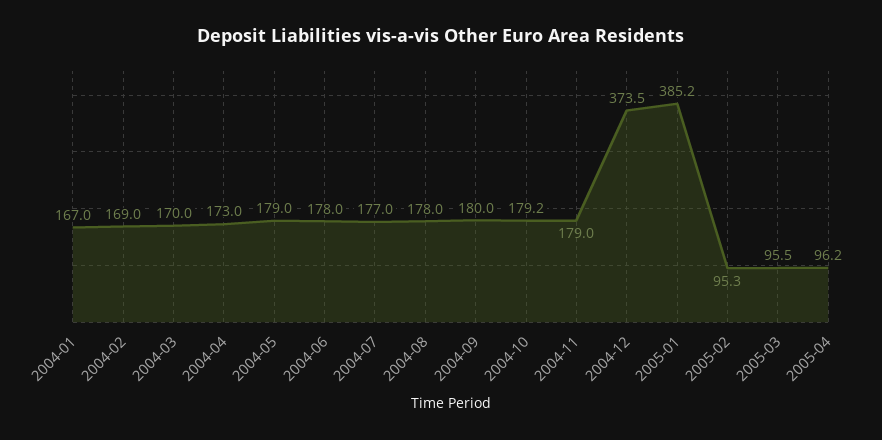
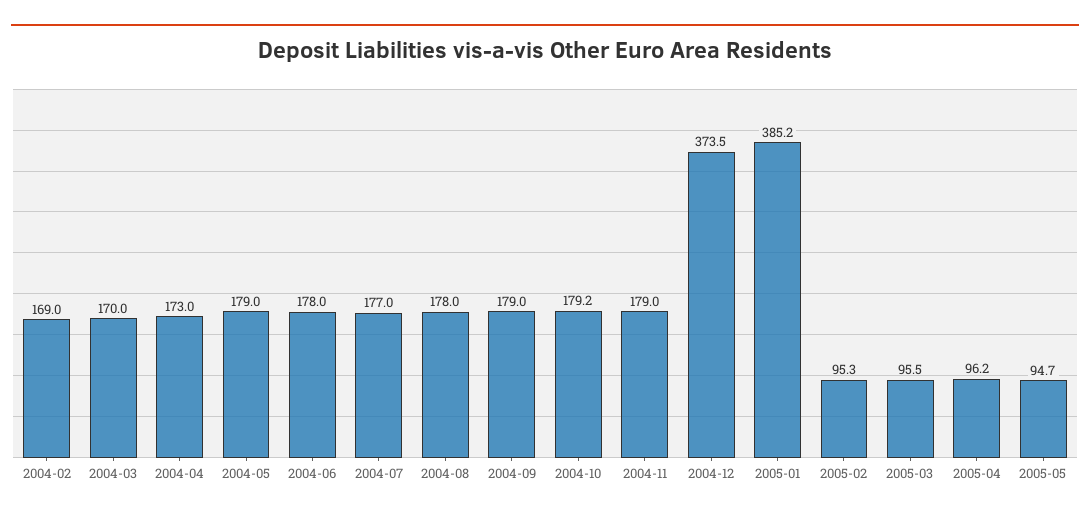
2004-01: 167 -> none
2004-09: 180 -> 179
2005-05: none -> 94.7

